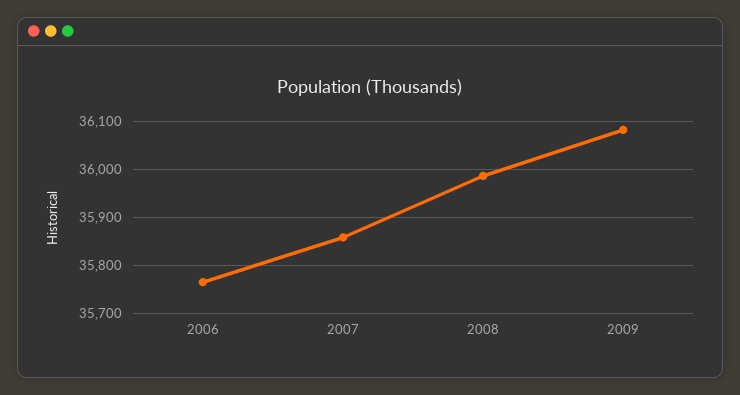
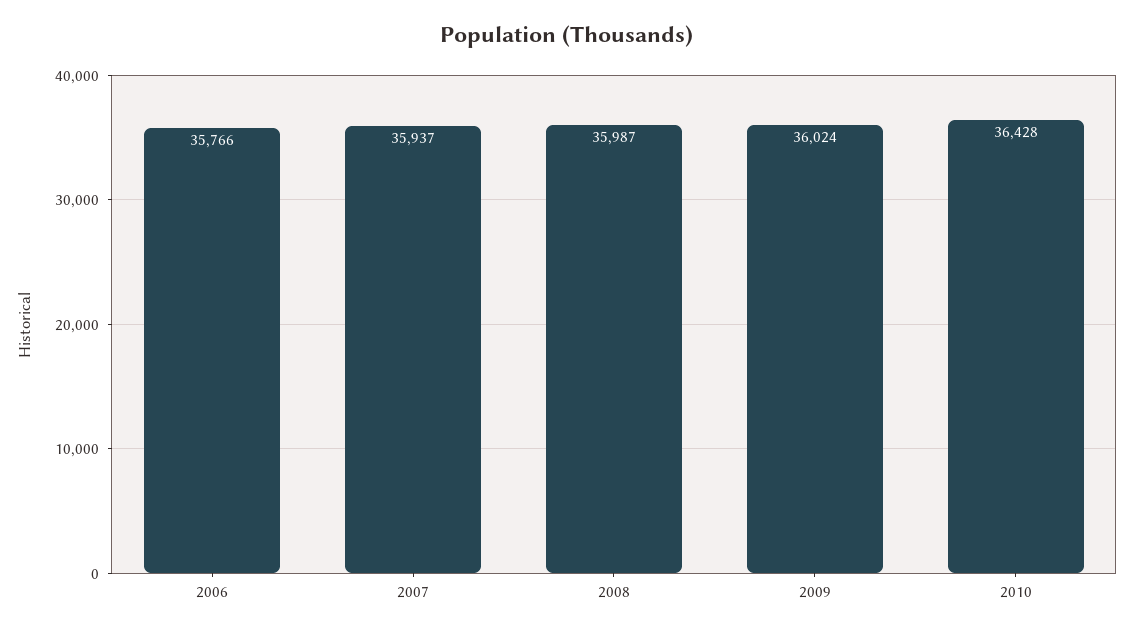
2007: 35860 -> 35937
2009: 36080 -> 36024
2010: none -> 36428

